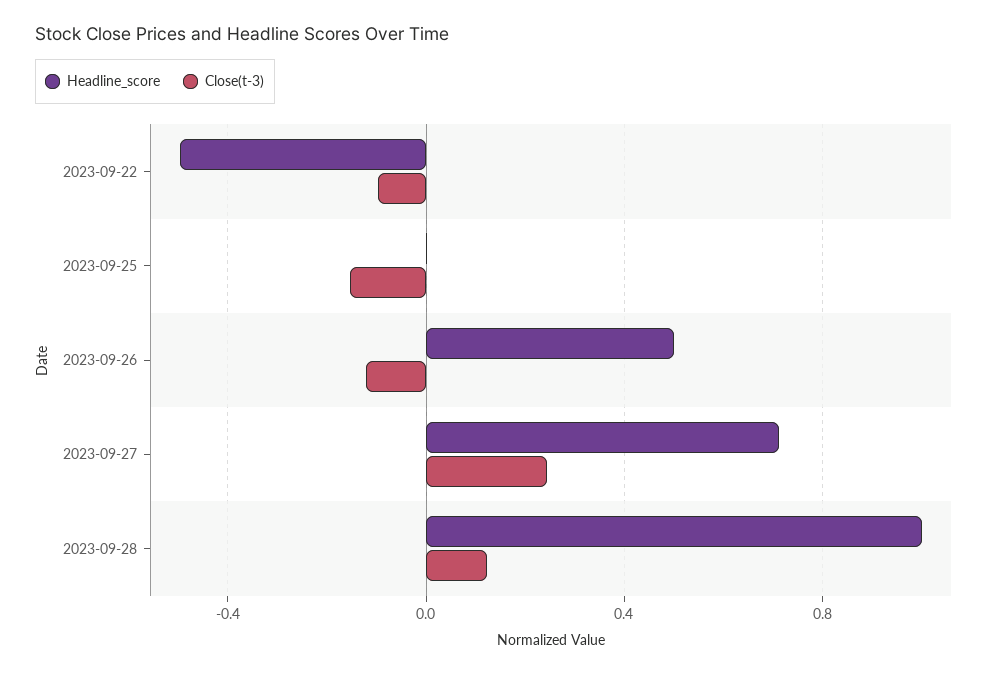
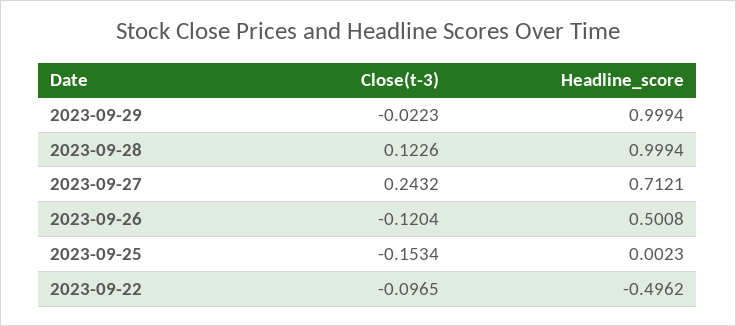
Close(t-3), 2023-09-29: none -> -0.0223
Headline_score, 2023-09-29: none -> 0.9994

